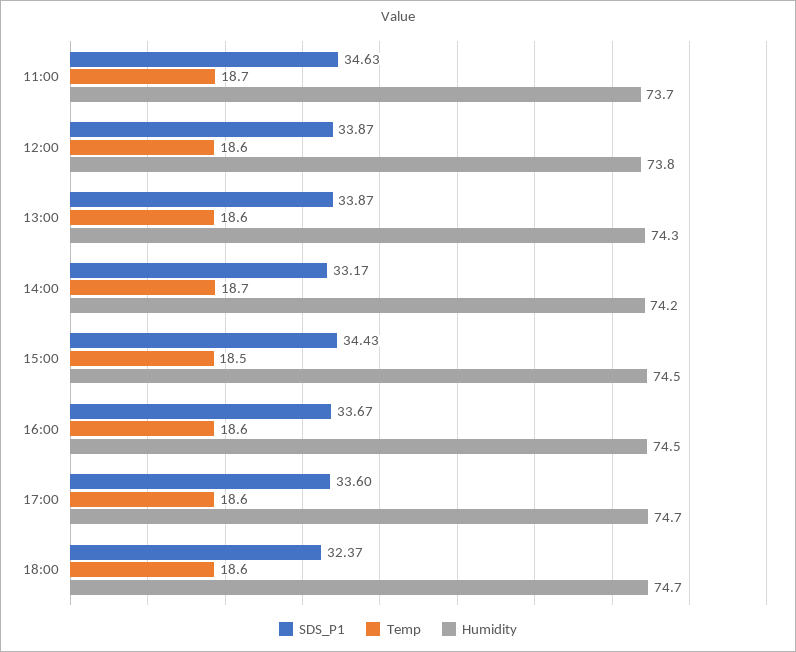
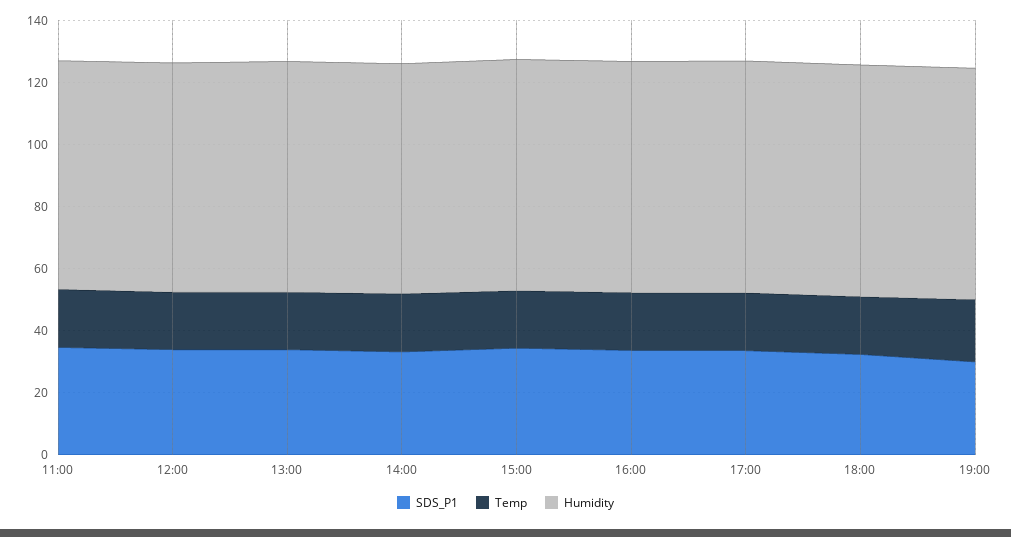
SDS_P1, 19:00: none -> 30
Temp, 19:00: none -> 20
Humidity, 19:00: none -> 75

